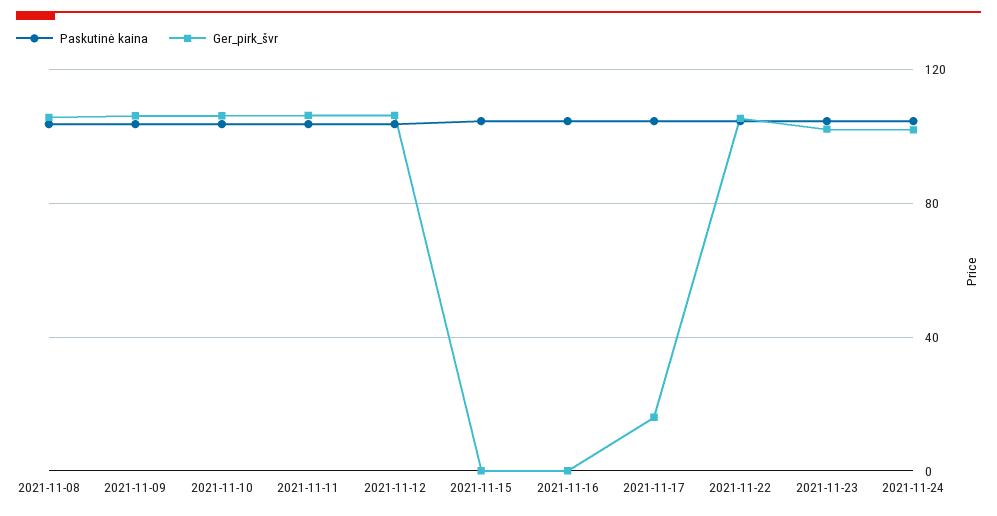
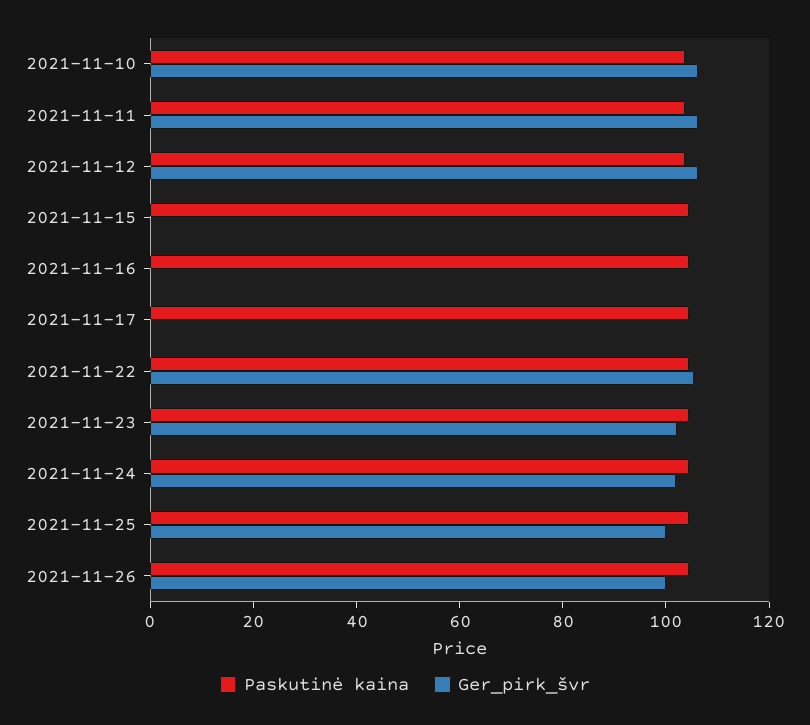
Paskutinė kaina, 2021-11-08: 105 -> none
Ger_pirk_švr, 2021-11-08: 105 -> none
Paskutinė kaina, 2021-11-09: 105 -> none
Ger_pirk_švr, 2021-11-09: 105 -> none
Ger_pirk_švr, 2021-11-17: 15 -> 0
Paskutinė kaina, 2021-11-25: none -> 105
Ger_pirk_švr, 2021-11-25: none -> 100
Paskutinė kaina, 2021-11-26: none -> 105
Ger_pirk_švr, 2021-11-26: none -> 100

